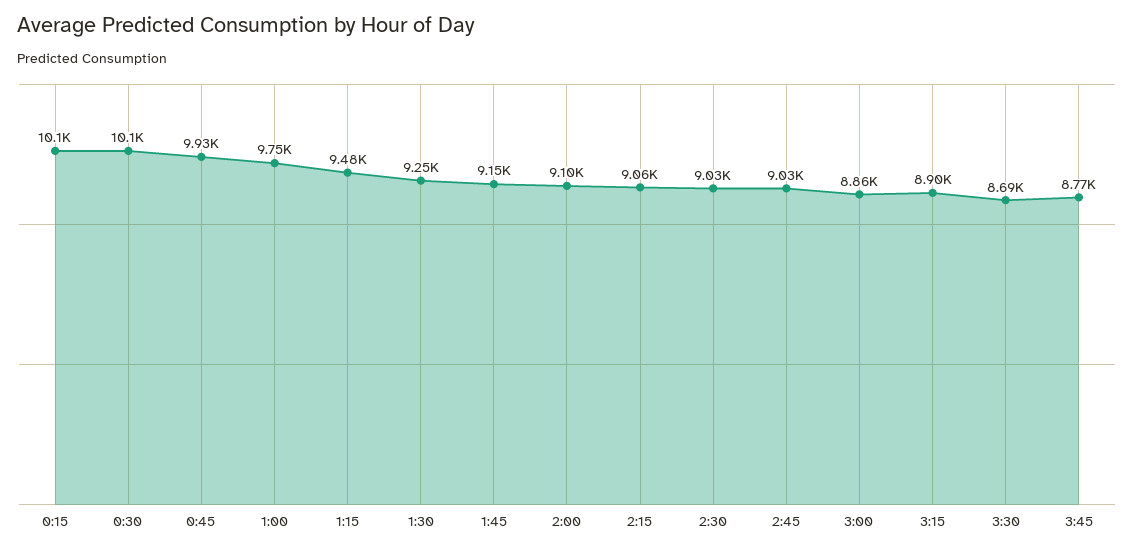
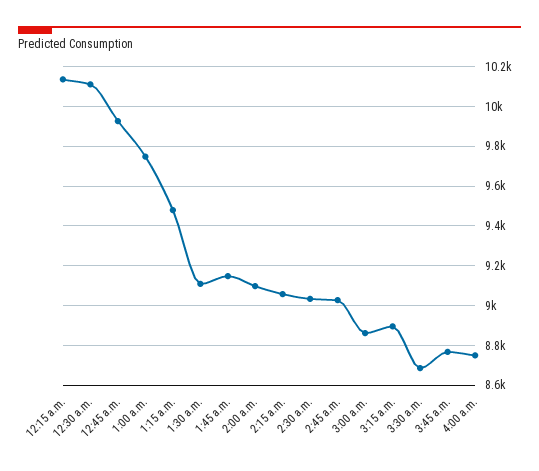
1:30: 9250 -> 9100
4:00 a.m.: none -> 8750

